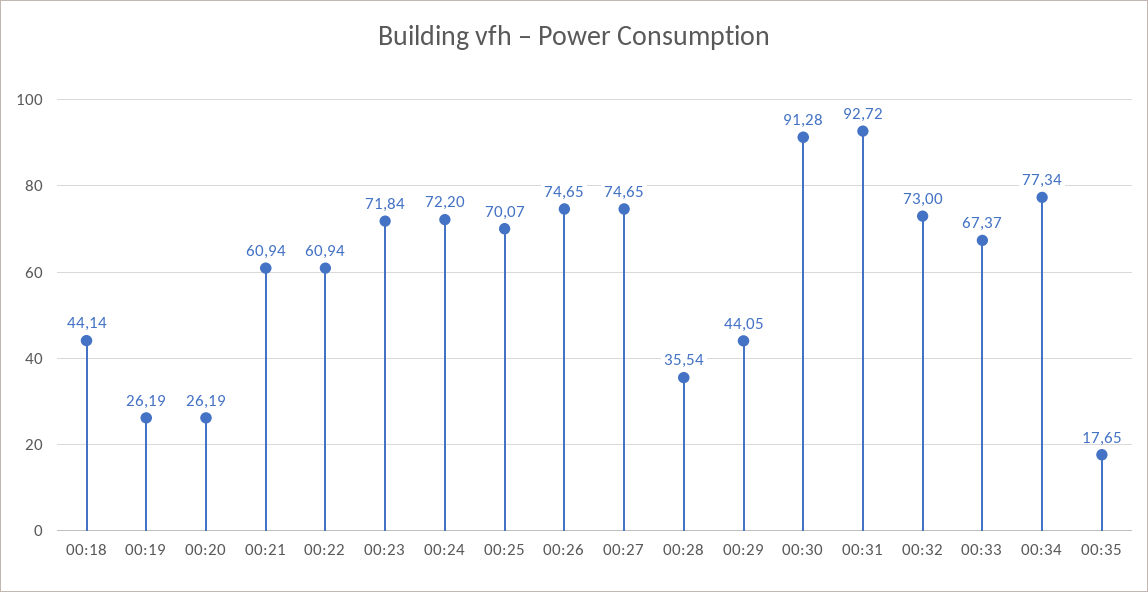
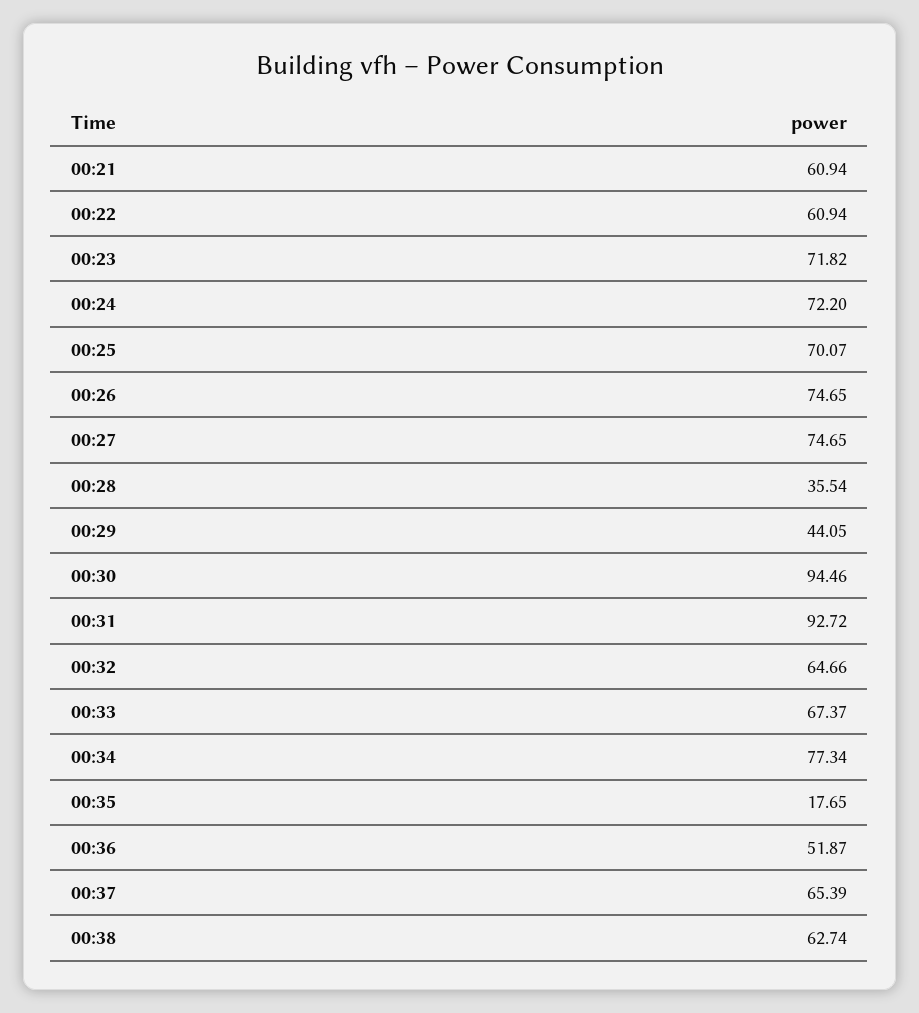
00:18: 44.14 -> none
00:19: 26.19 -> none
00:20: 26.19 -> none
00:23: 71.84 -> 71.82
00:30: 91.28 -> 94.46
00:32: 73 -> 64.66
00:36: none -> 51.87
00:37: none -> 65.39
00:38: none -> 62.74

